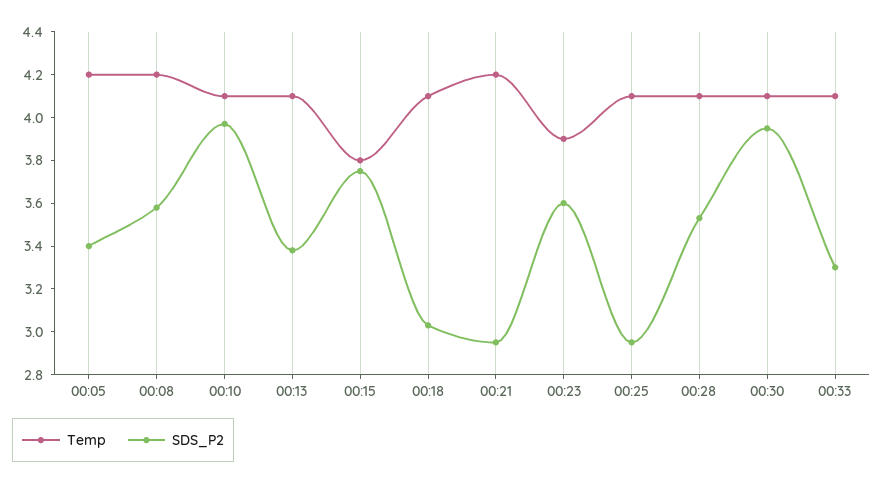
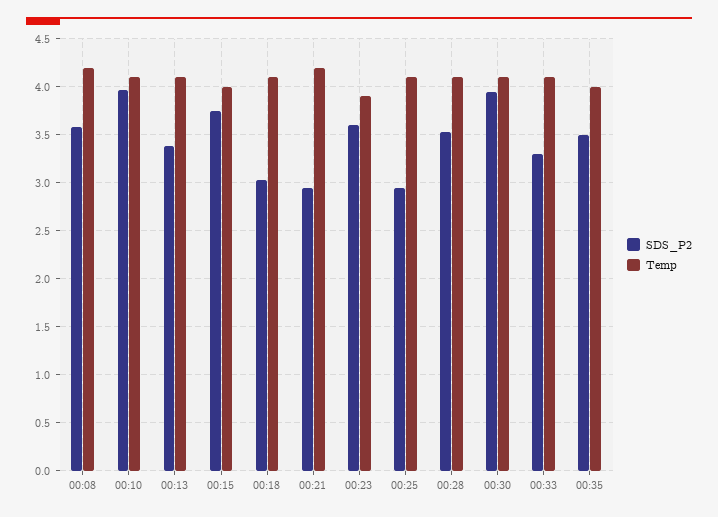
Temp, 00:05: 4.2 -> none
SDS_P2, 00:05: 3.4 -> none
Temp, 00:15: 3.8 -> 4
SDS_P2, 00:35: none -> 3.5
Temp, 00:35: none -> 4

